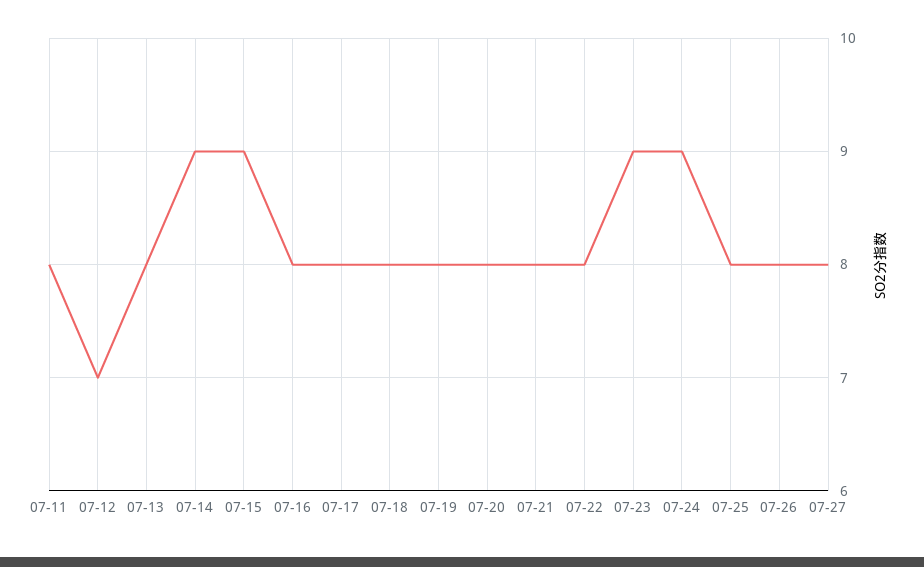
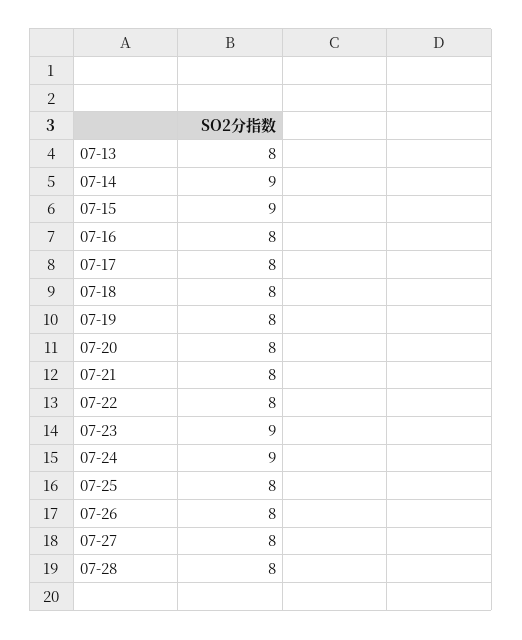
07-11: 8 -> none
07-12: 7 -> none
07-28: none -> 8

